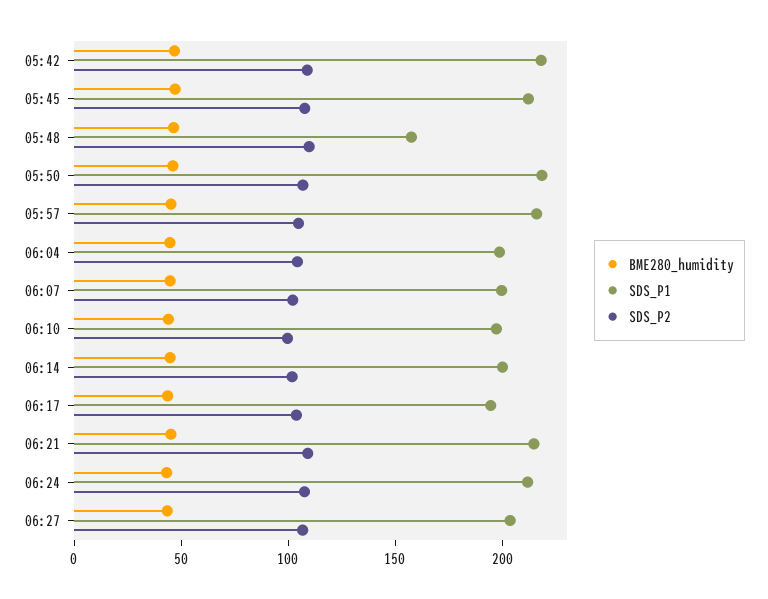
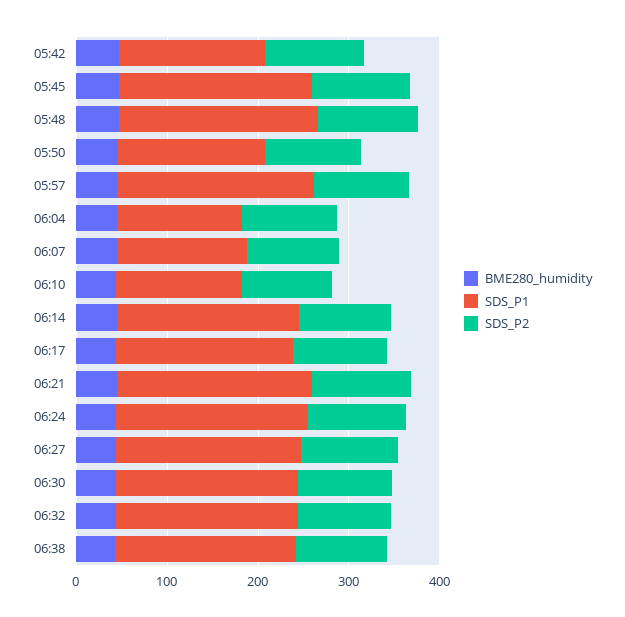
SDS_P1, 05:42: 220 -> 160
SDS_P1, 05:48: 160 -> 220
SDS_P1, 05:50: 220 -> 160
SDS_P1, 06:04: 200 -> 140
SDS_P1, 06:07: 200 -> 140
SDS_P1, 06:10: 200 -> 140
BME280_humidity, 06:30: none -> 40
SDS_P1, 06:30: none -> 200
SDS_P2, 06:30: none -> 100
BME280_humidity, 06:32: none -> 40
SDS_P1, 06:32: none -> 200
SDS_P2, 06:32: none -> 100
BME280_humidity, 06:38: none -> 40
SDS_P1, 06:38: none -> 200
SDS_P2, 06:38: none -> 100

